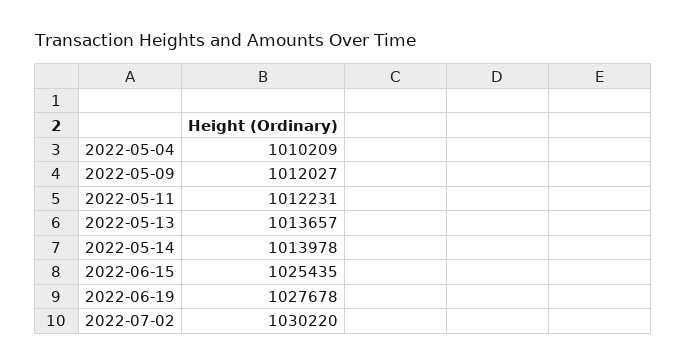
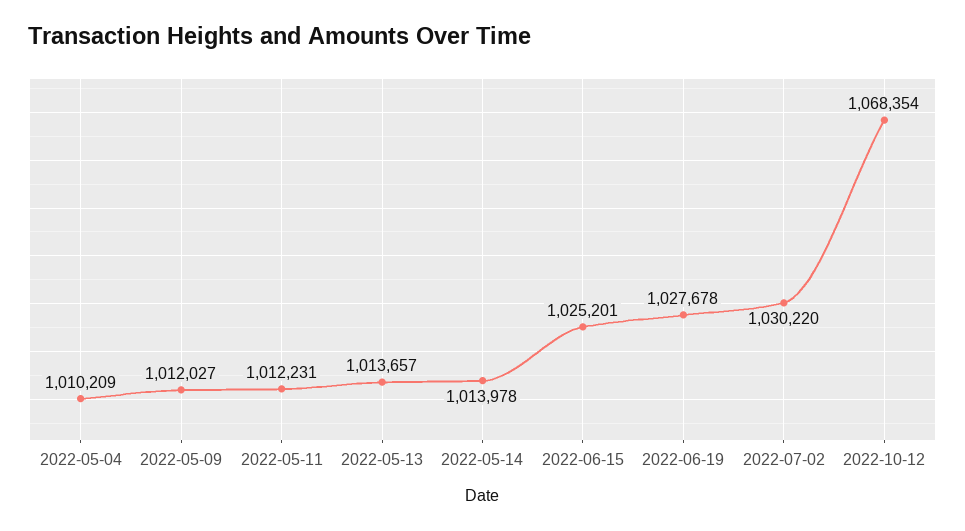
2022-06-15: 1025435 -> 1025201
2022-10-12: none -> 1068354

